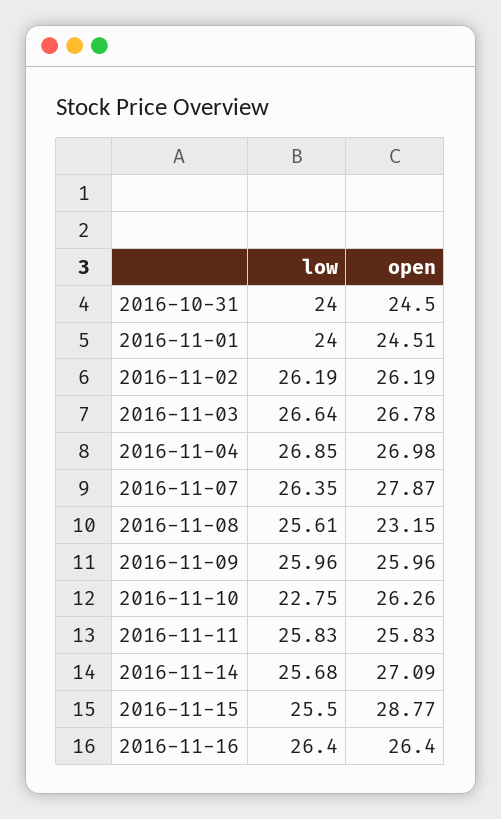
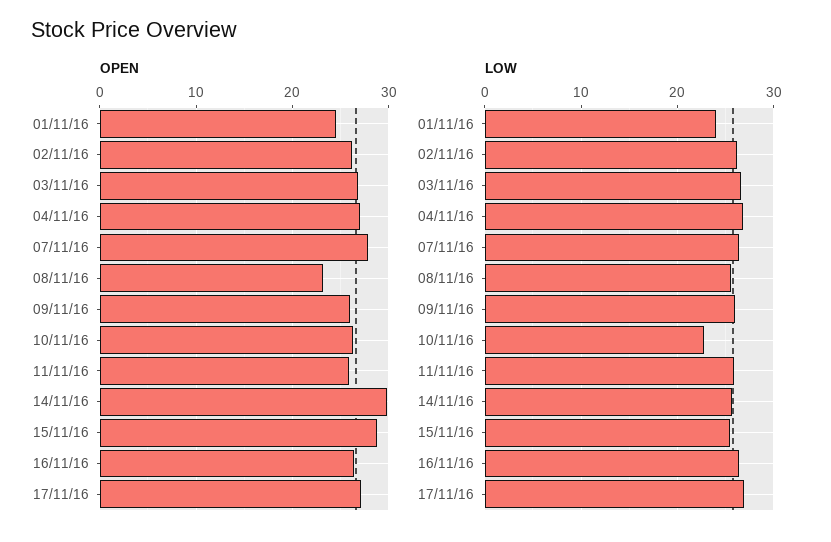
low, 2016-10-31: 24 -> none
open, 2016-10-31: 24.5 -> none
open, 2016-11-14: 27.09 -> 30
open, 17/11/16: none -> 27
low, 17/11/16: none -> 27

